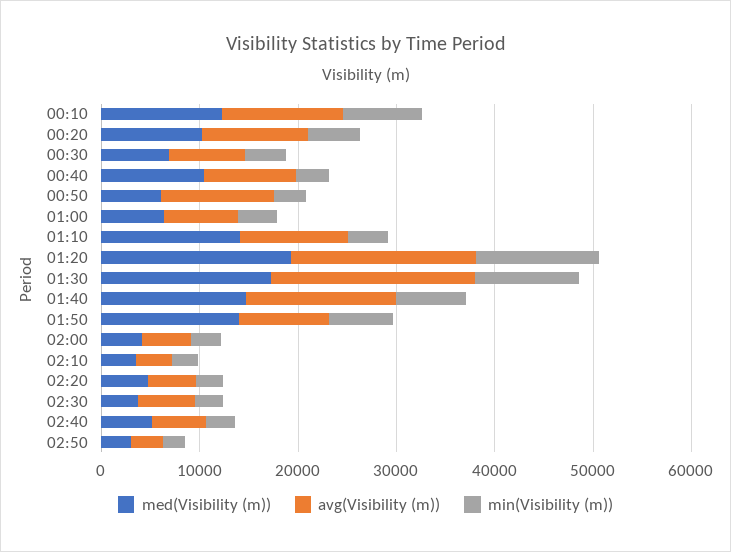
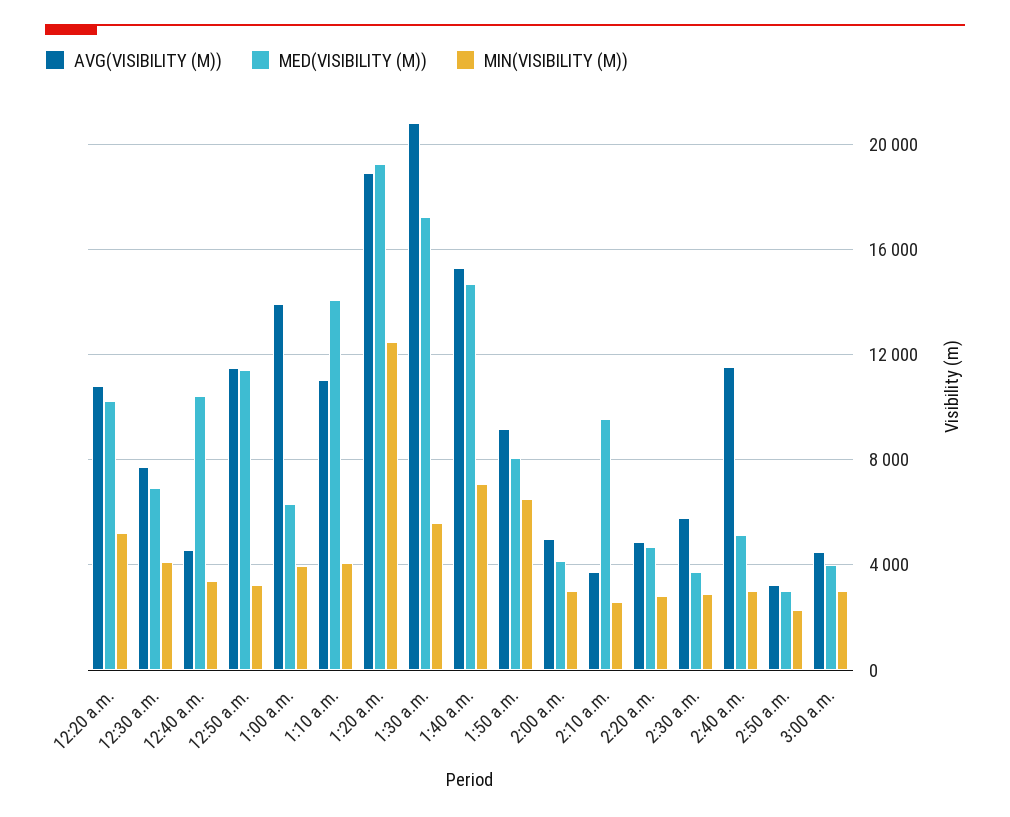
med(Visibility (m)), 00:10: 12000 -> none
avg(Visibility (m)), 00:10: 12000 -> none
min(Visibility (m)), 00:10: 8000 -> none
avg(Visibility (m)), 00:40: 10000 -> 4500
med(Visibility (m)), 00:50: 6000 -> 11500
avg(Visibility (m)), 01:00: 8000 -> 14000
min(Visibility (m)), 01:30: 10000 -> 5500
med(Visibility (m)), 01:50: 14000 -> 8000
med(Visibility (m)), 02:10: 4000 -> 9500
avg(Visibility (m)), 02:40: 6000 -> 11500
avg(Visibility (m)), 3:00 a.m.: none -> 4500
med(Visibility (m)), 3:00 a.m.: none -> 4000
min(Visibility (m)), 3:00 a.m.: none -> 3000

